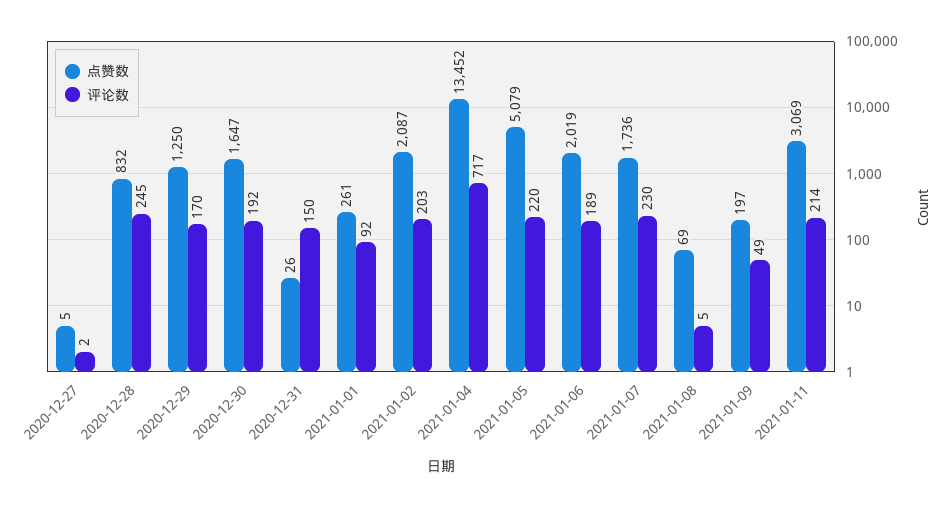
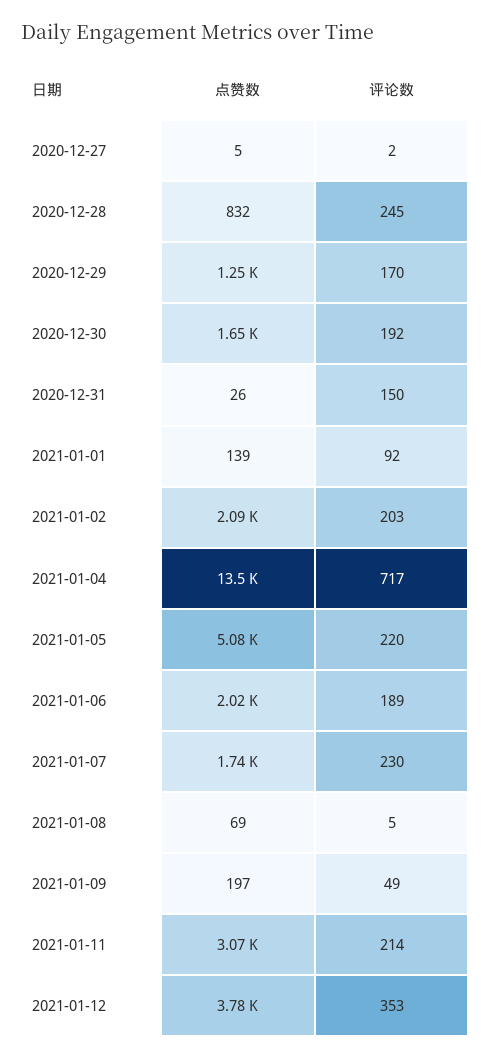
点赞数, 2021-01-01: 261 -> 139
点赞数, 2021-01-12: none -> 3780
评论数, 2021-01-12: none -> 353

